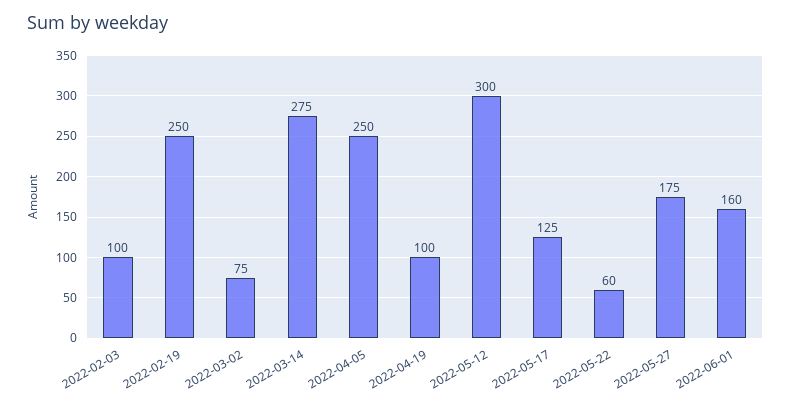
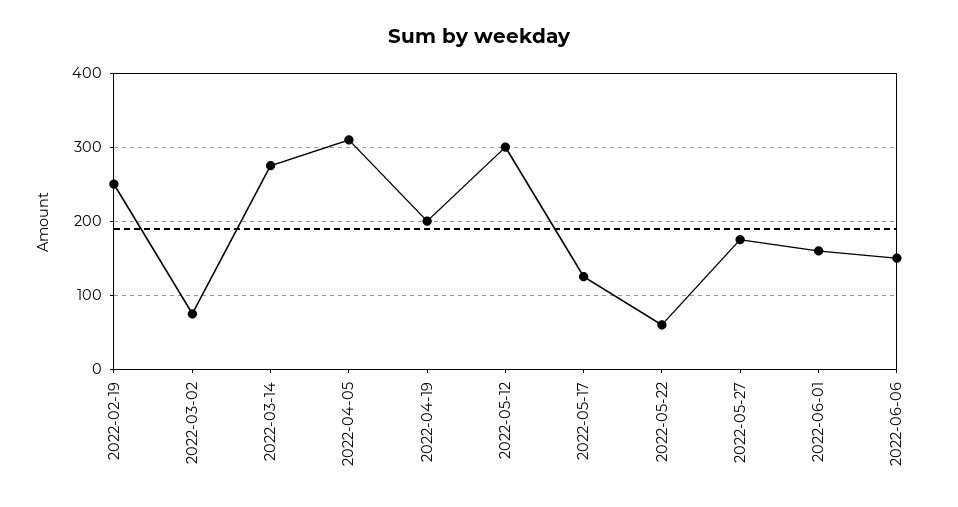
2022-02-03: 100 -> none
2022-04-05: 250 -> 310
2022-04-19: 100 -> 200
2022-06-06: none -> 150

